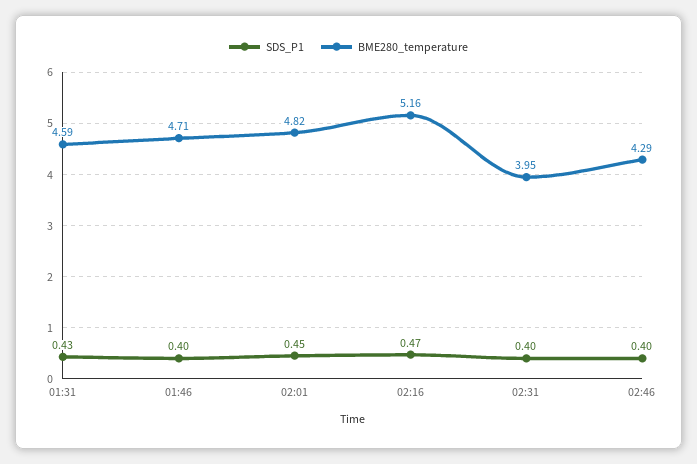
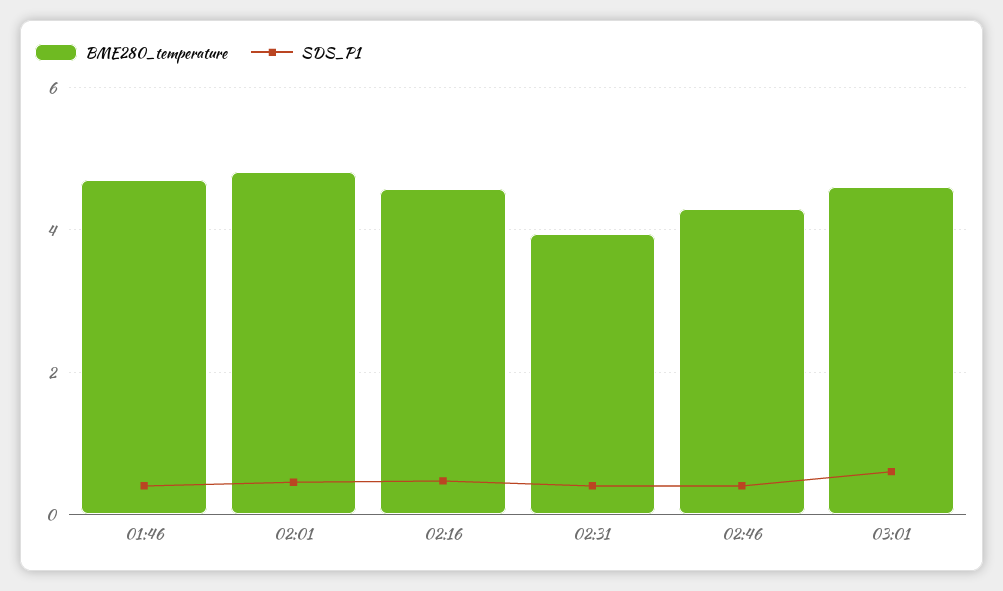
SDS_P1, 01:31: 0.43 -> none
BME280_temperature, 01:31: 4.59 -> none
BME280_temperature, 02:16: 5.16 -> 4.6
BME280_temperature, 03:01: none -> 4.6
SDS_P1, 03:01: none -> 0.6

